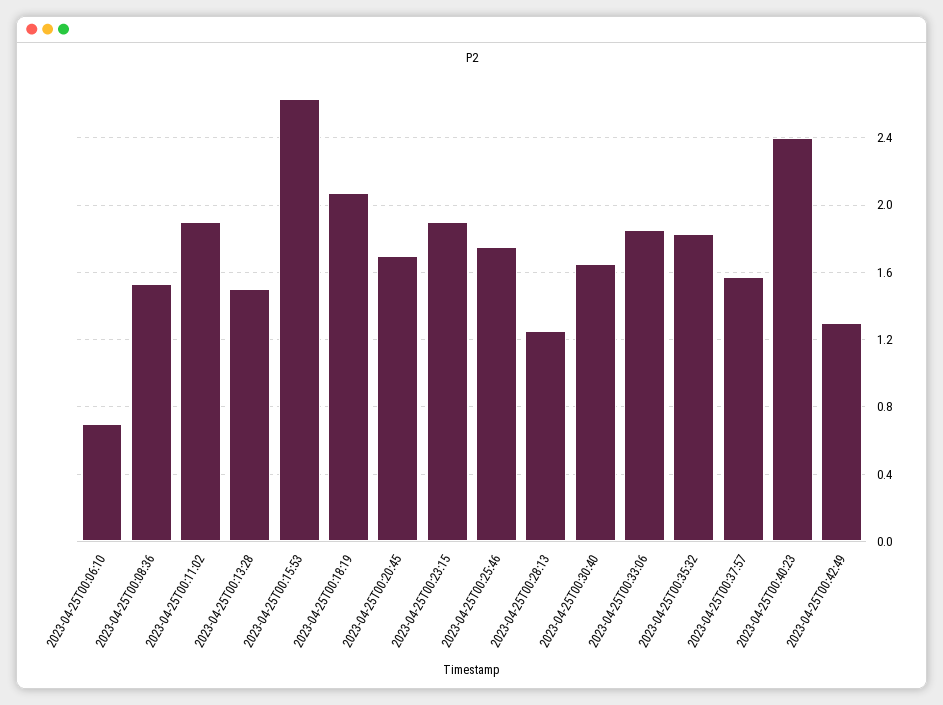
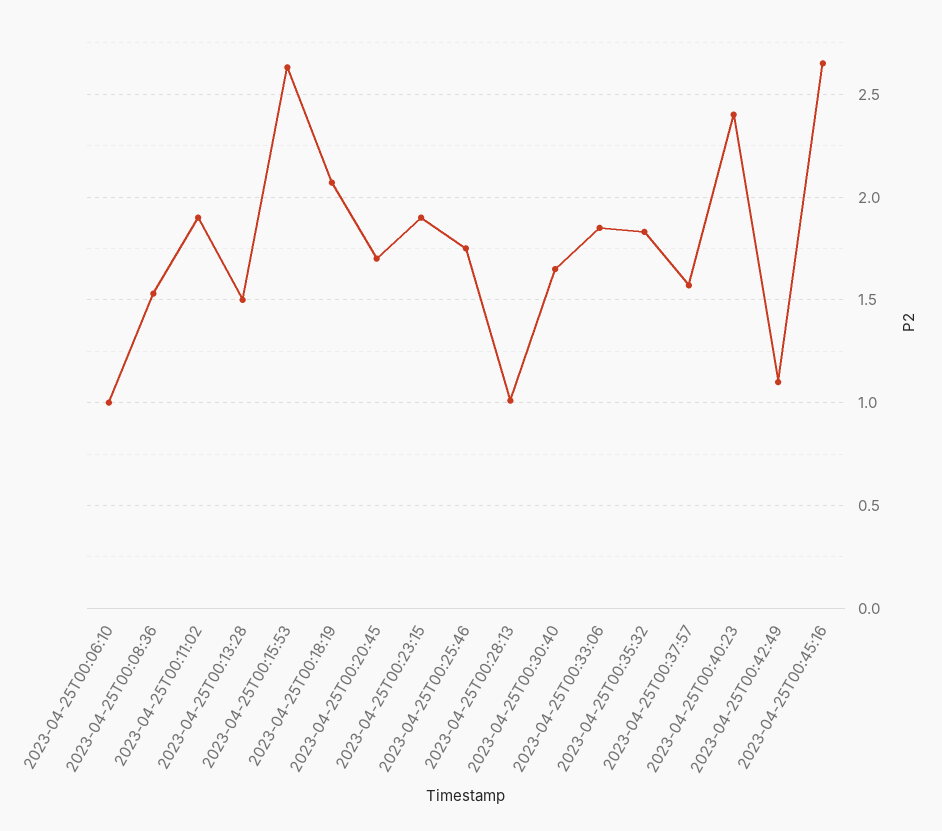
2023-04-25T00:06:10: 0.7 -> 1
2023-04-25T00:28:13: 1.25 -> 1
2023-04-25T00:42:49: 1.3 -> 1.1
2023-04-25T00:45:16: none -> 2.65

